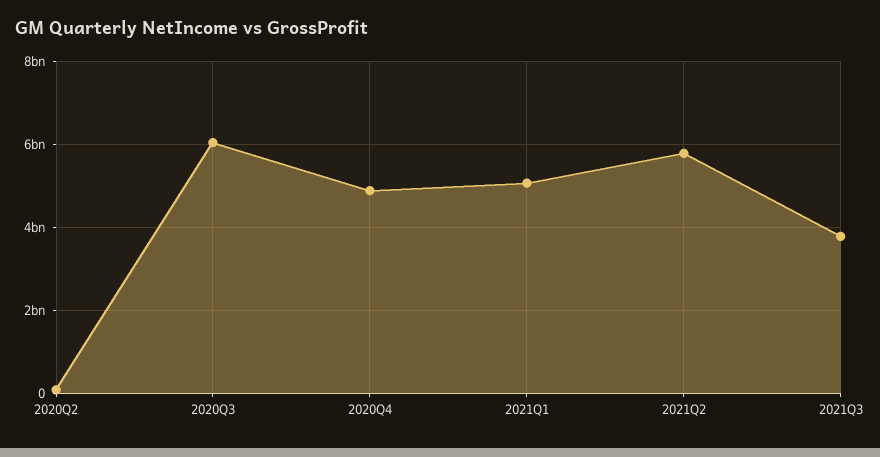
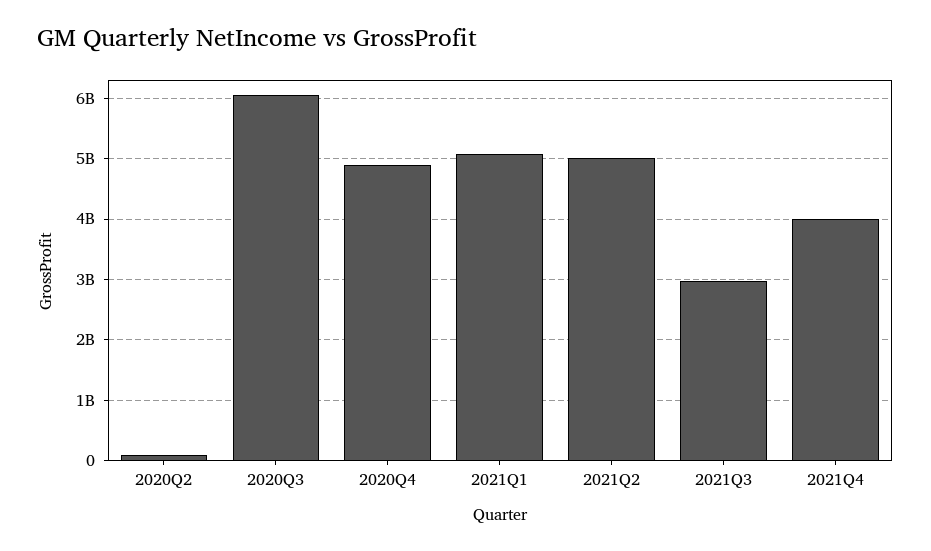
2021Q2: 5800000000 -> 5000000000
2021Q3: 3800000000 -> 3000000000
2021Q4: none -> 4000000000

